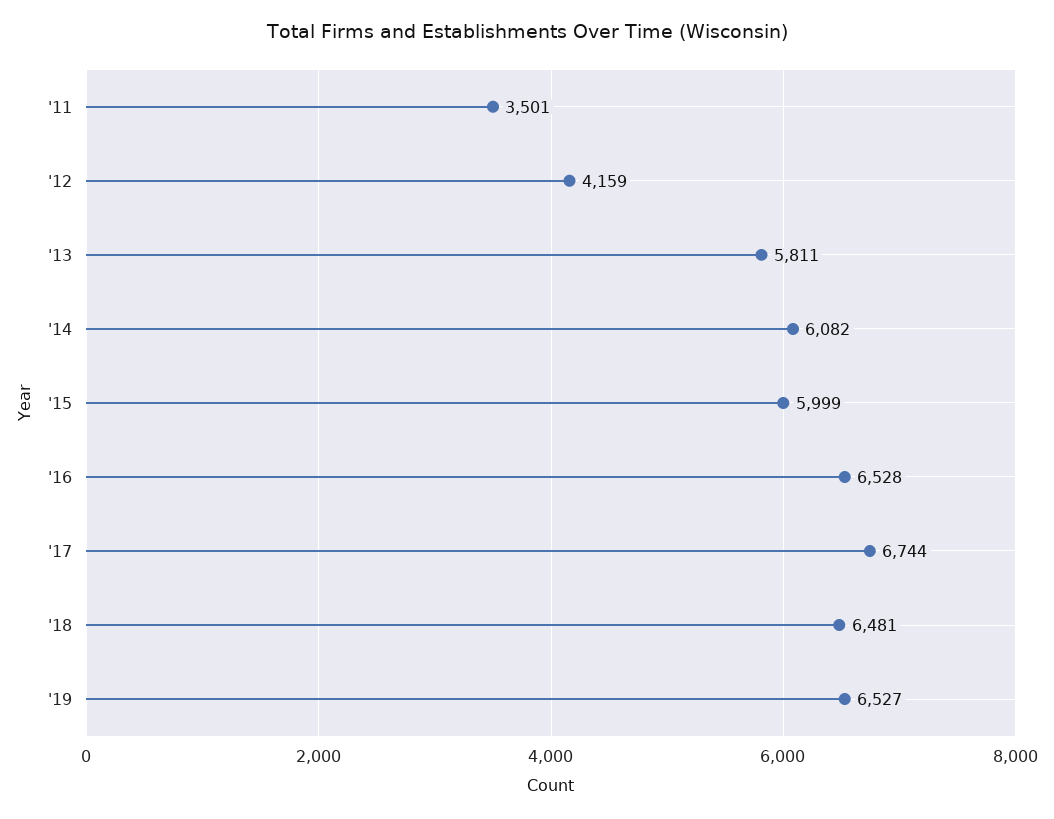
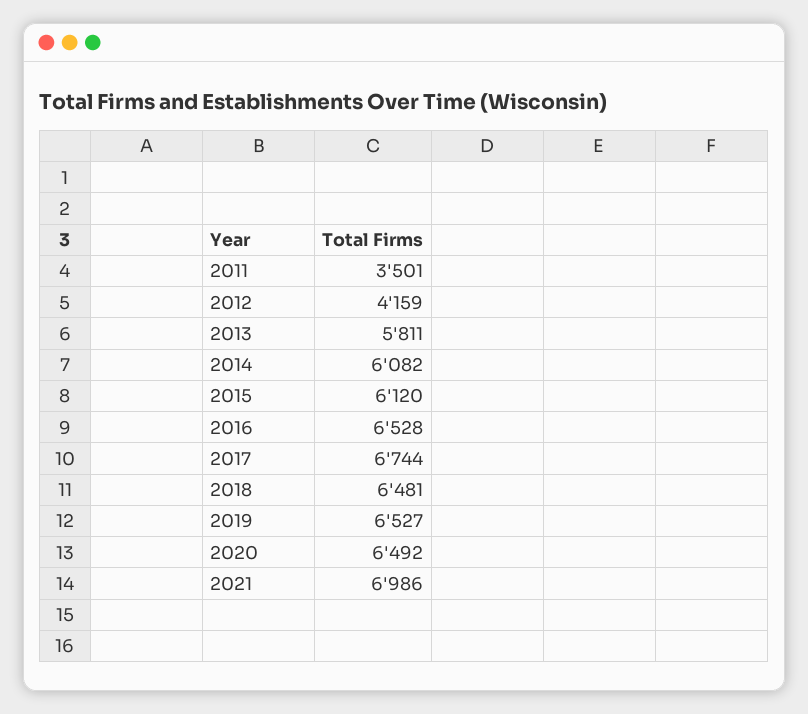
'15: 5999 -> 6120
2020: none -> 6492
2021: none -> 6986

